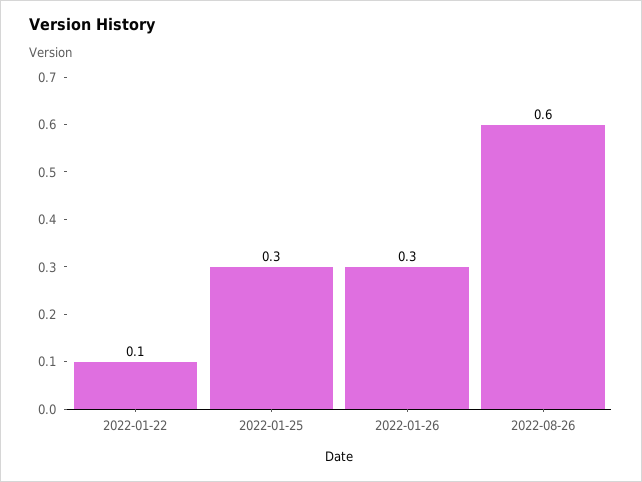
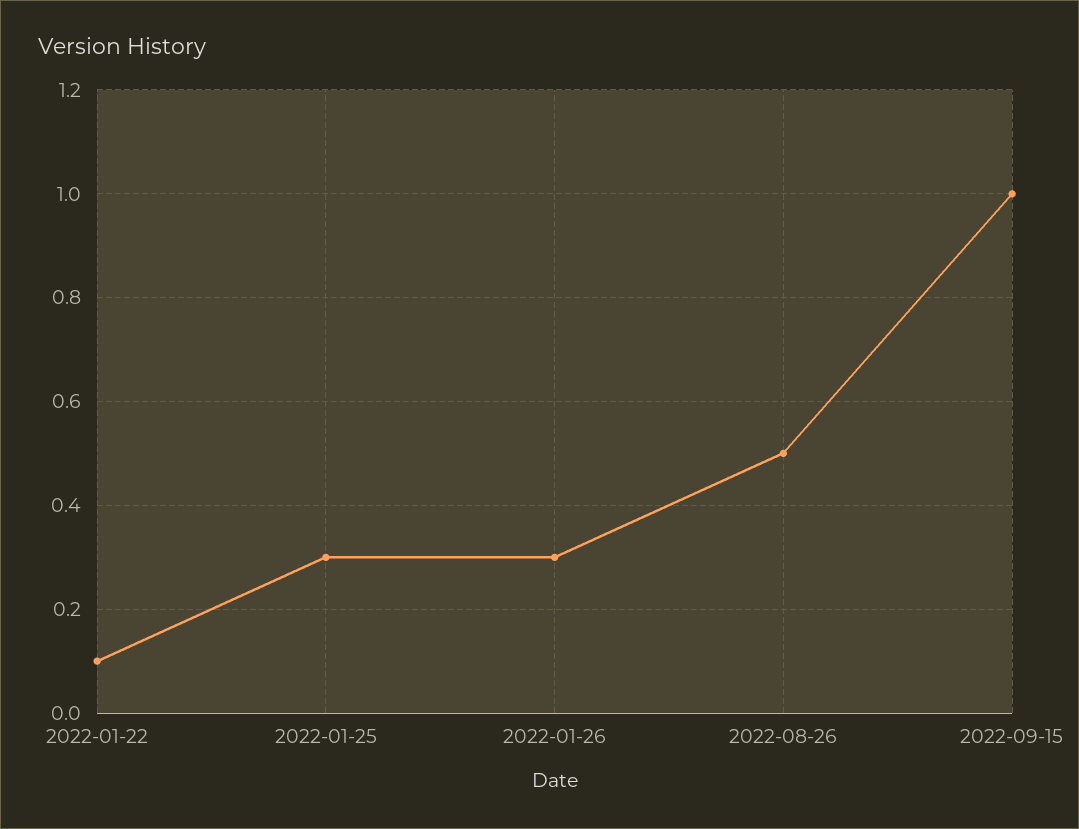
2022-08-26: 0.6 -> 0.5
2022-09-15: none -> 1

